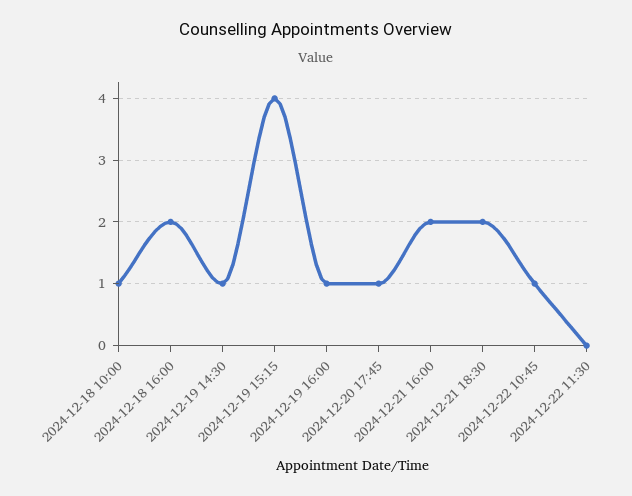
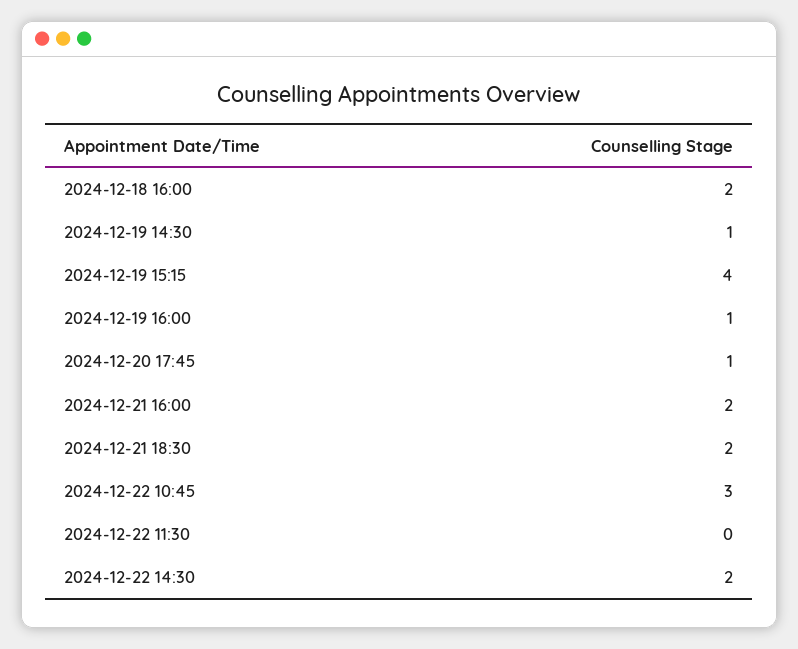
2024-12-18 10:00: 1 -> none
2024-12-22 10:45: 1 -> 3
2024-12-22 14:30: none -> 2

